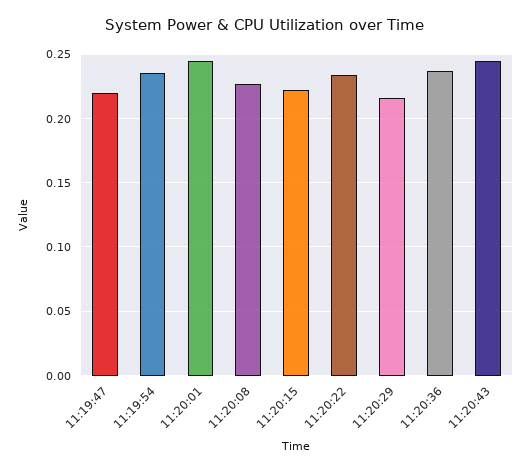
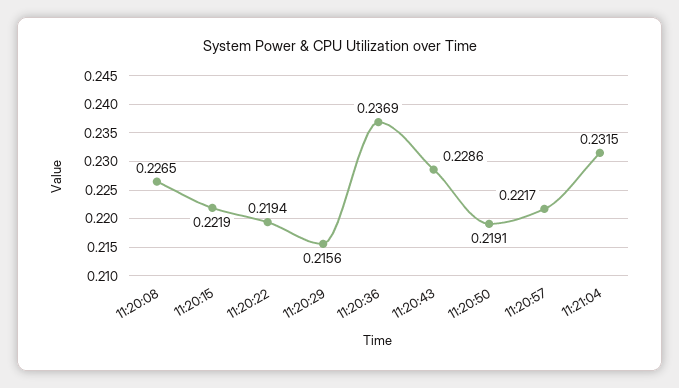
11:19:47: 0.22 -> none
11:19:54: 0.235 -> none
11:20:01: 0.245 -> none
11:20:22: 0.235 -> 0.2194
11:20:43: 0.245 -> 0.2286
11:20:50: none -> 0.2191
11:20:57: none -> 0.2217
11:21:04: none -> 0.2315

